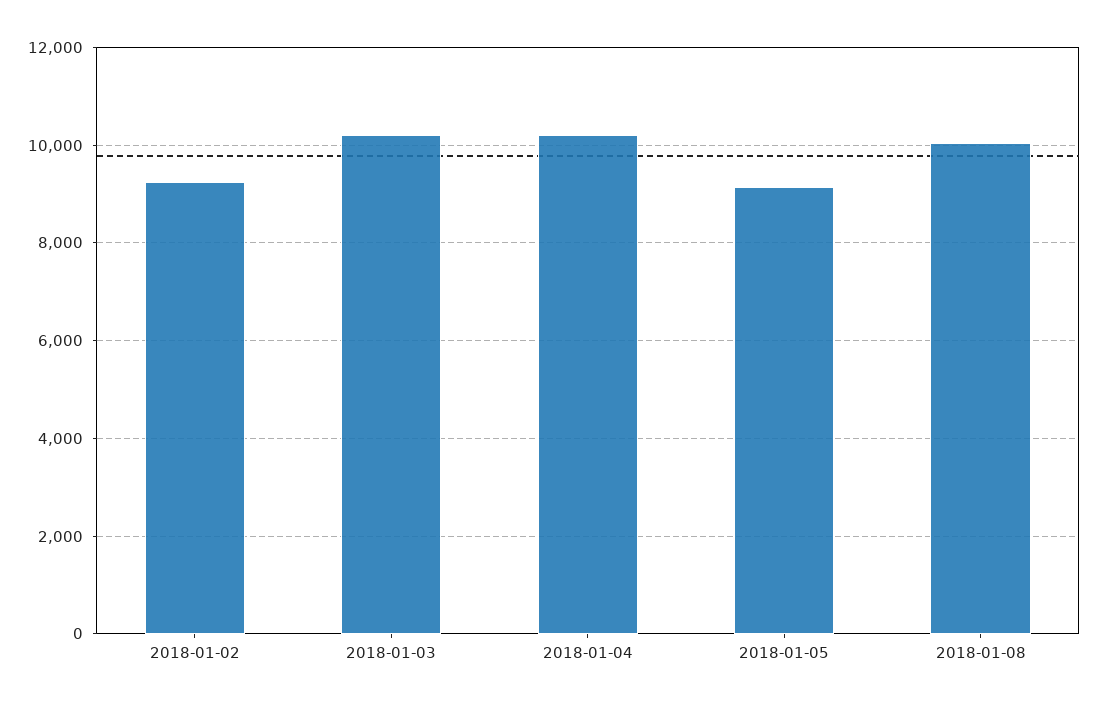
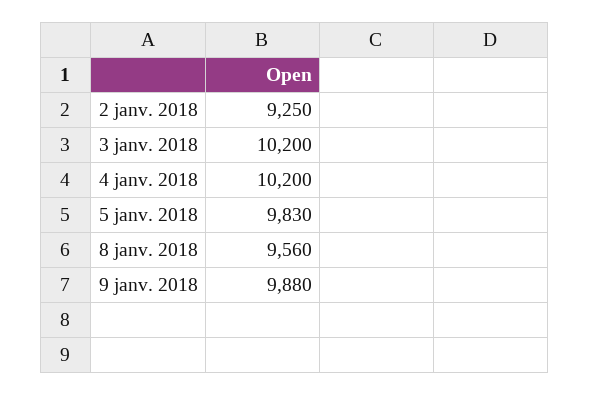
2018-01-05: 9200 -> 9830
2018-01-08: 10000 -> 9560
9 janv. 2018: none -> 9880

